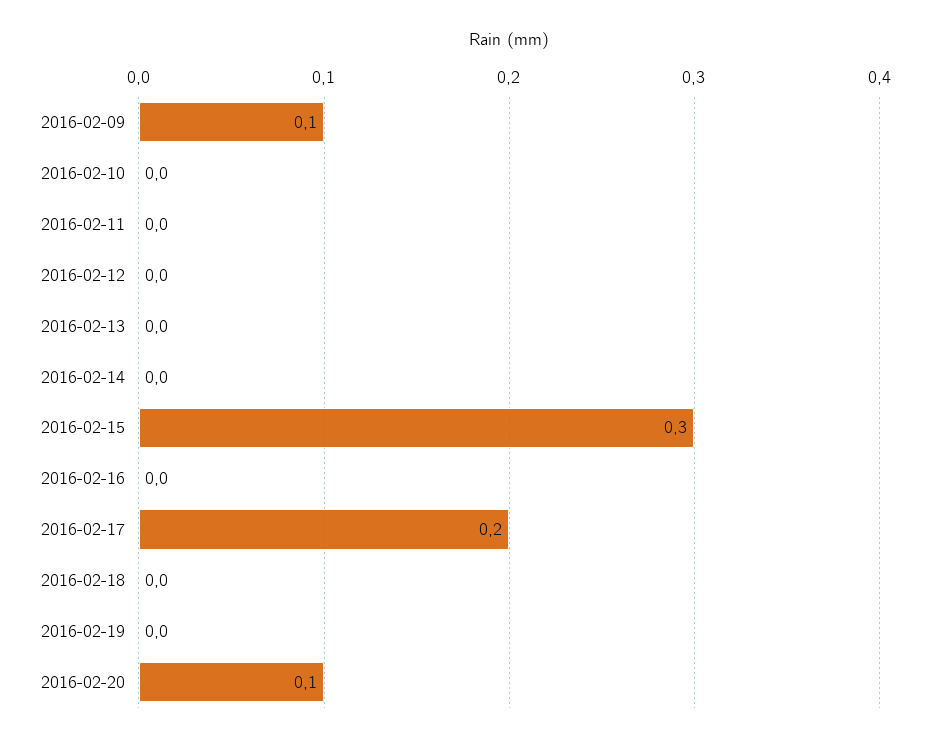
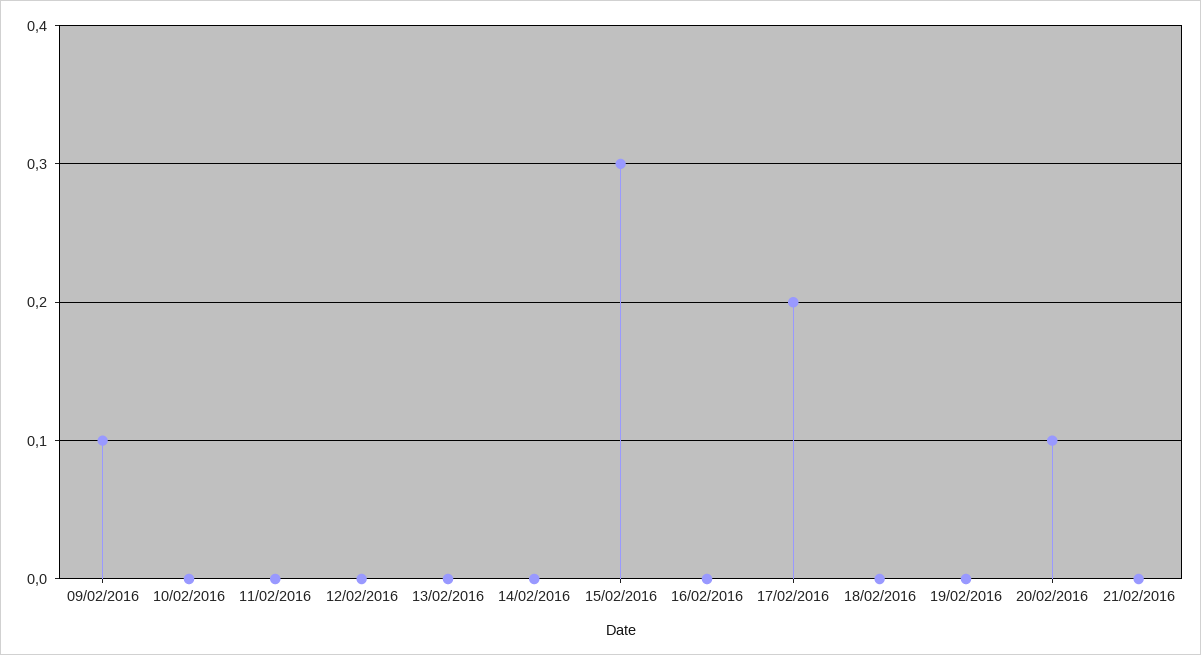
21/02/2016: none -> 0

